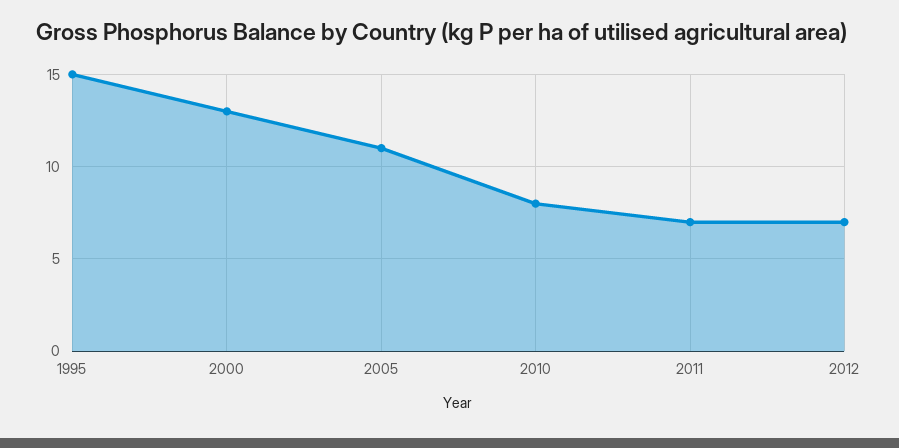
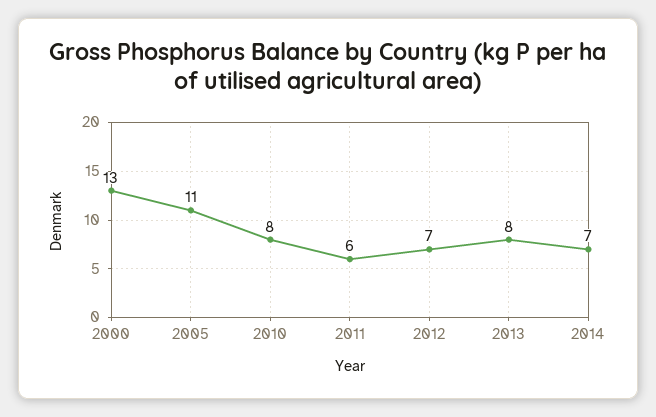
1995: 15 -> none
2011: 7 -> 6
2013: none -> 8
2014: none -> 7

